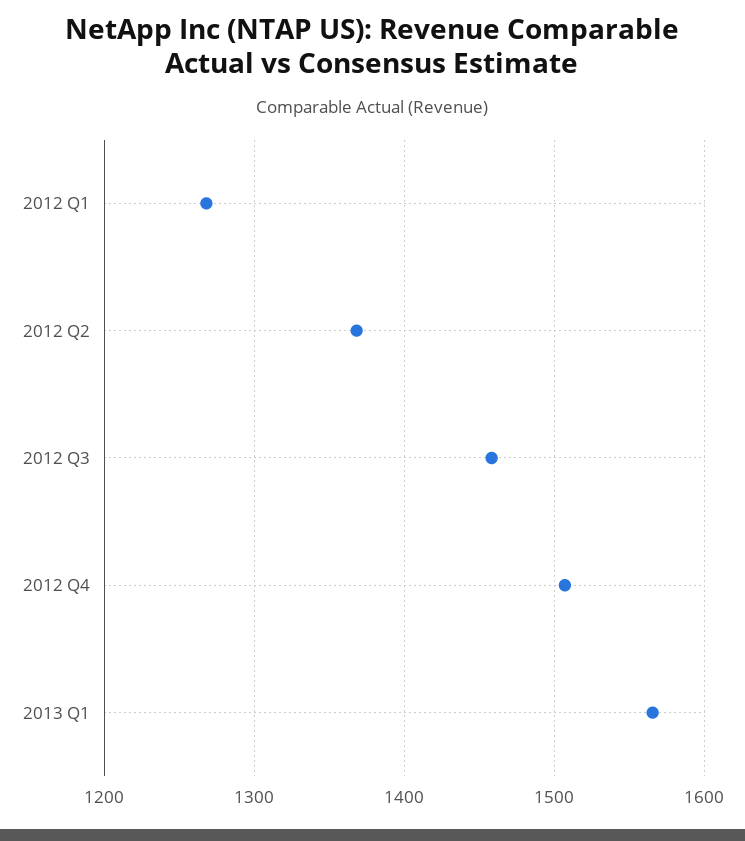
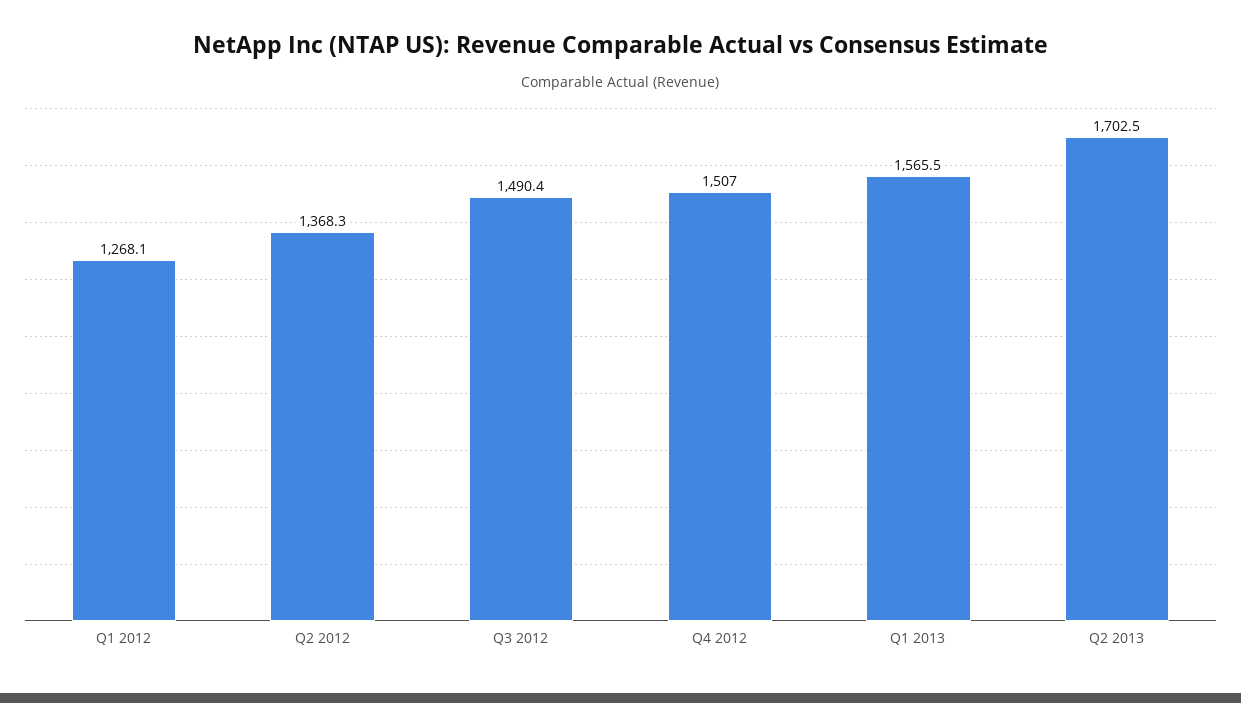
2012 Q3: 1460 -> 1490.4
Q2 2013: none -> 1702.5

